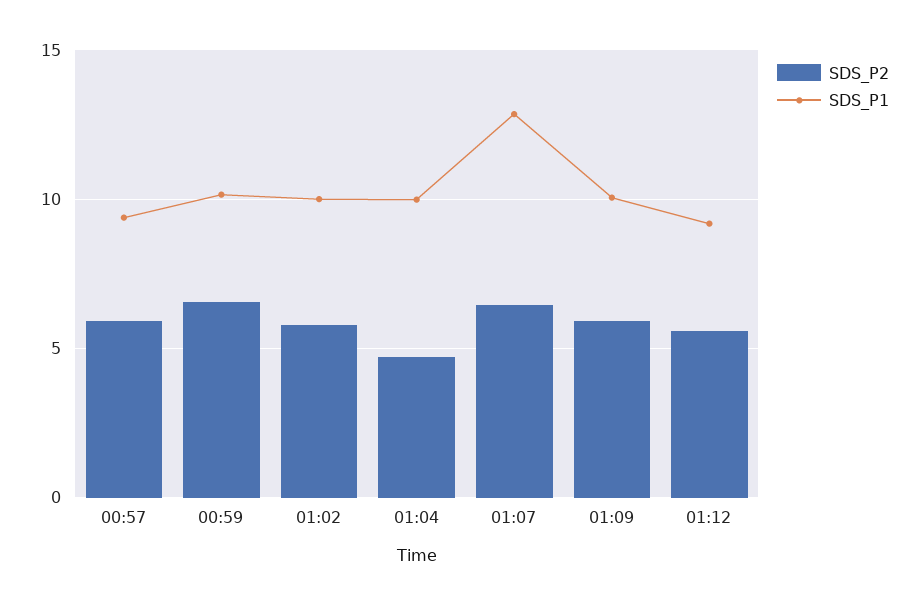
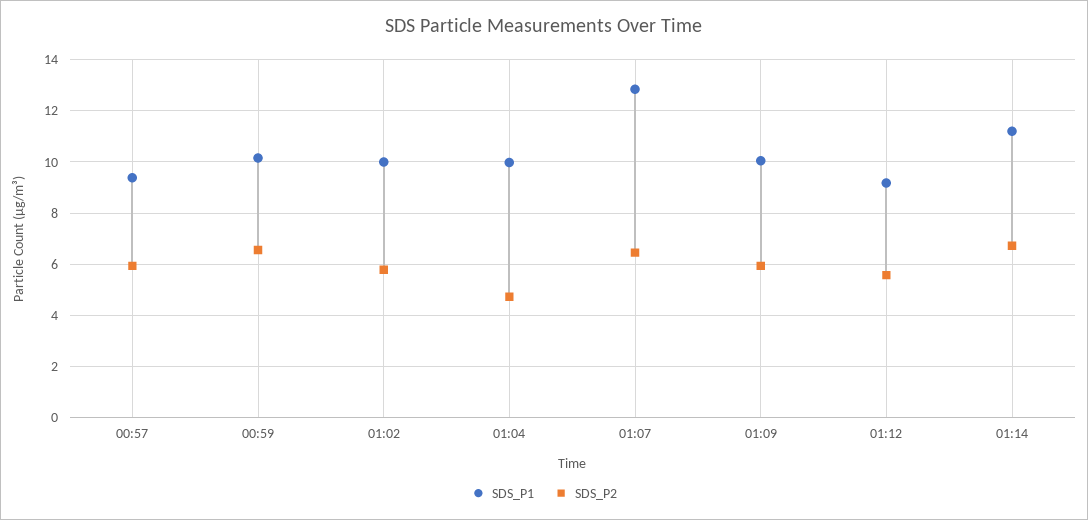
SDS_P1, 01:14: none -> 11.25
SDS_P2, 01:14: none -> 6.75

